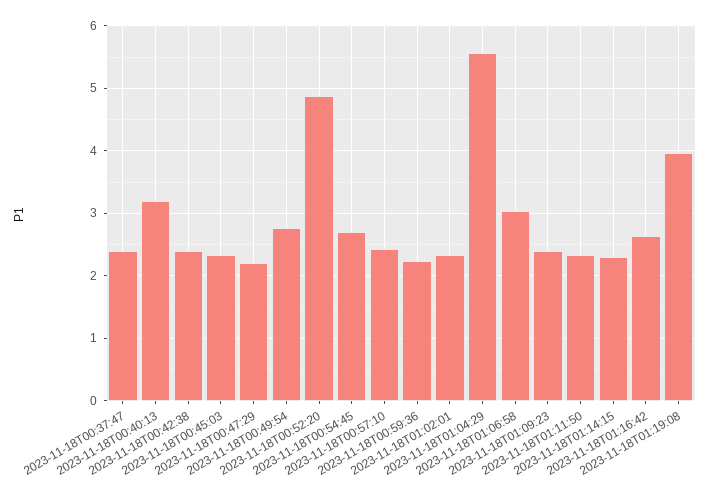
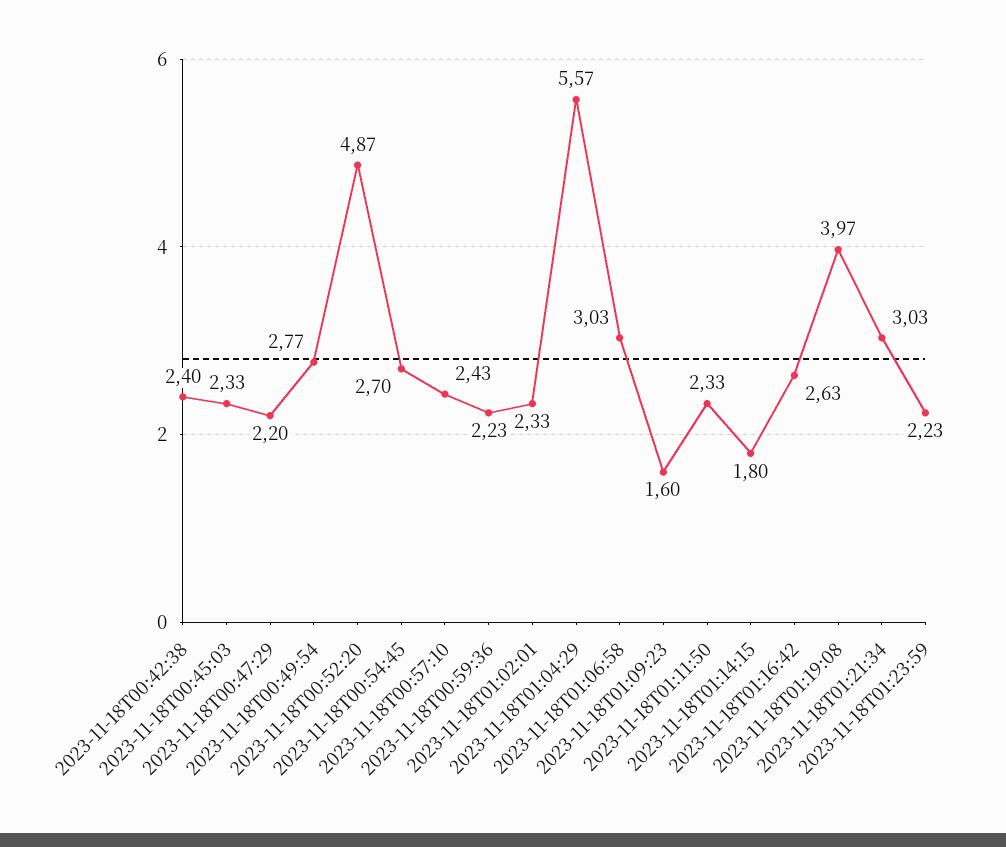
2023-11-18T00:37:47: 2.4 -> none
2023-11-18T00:40:13: 3.2 -> none
2023-11-18T01:09:23: 2.4 -> 1.6
2023-11-18T01:14:15: 2.3 -> 1.8
2023-11-18T01:21:34: none -> 3.03
2023-11-18T01:23:59: none -> 2.23

